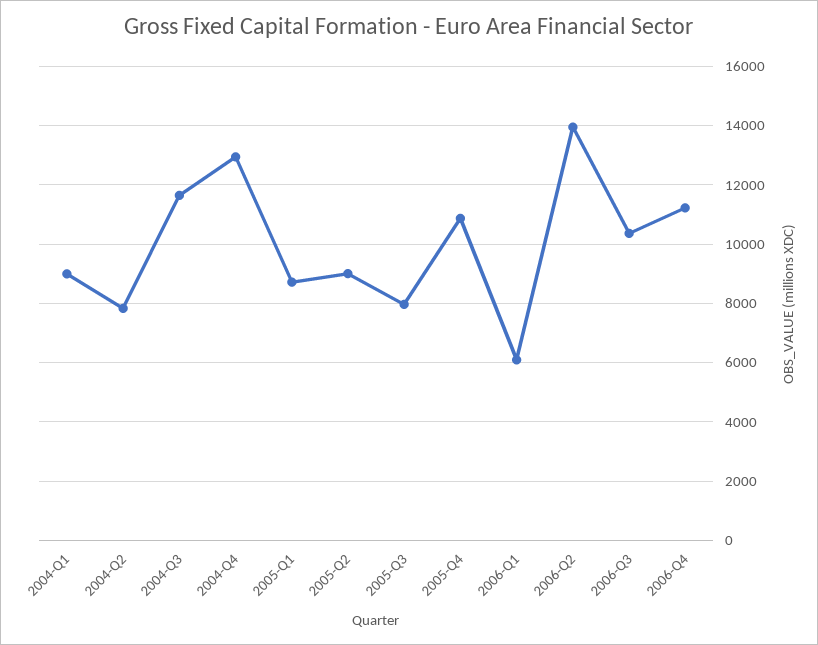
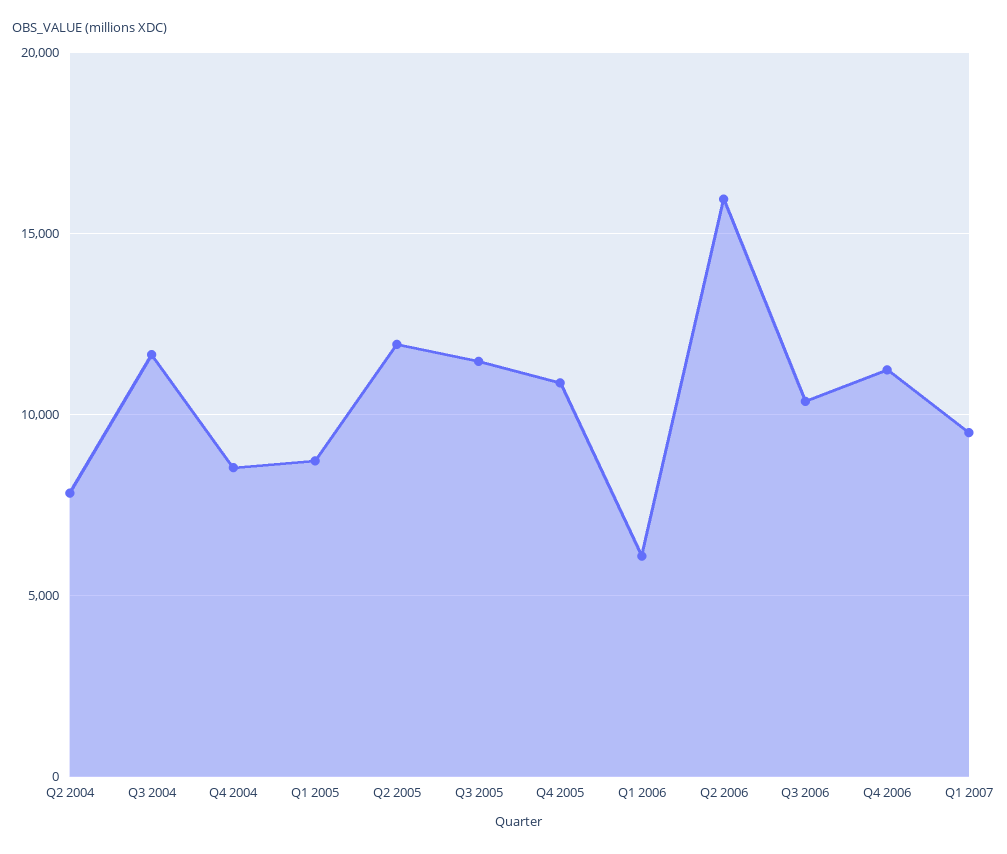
2004-Q1: 9000 -> none
2004-Q4: 13000 -> 8500
2005-Q2: 9000 -> 12000
2005-Q3: 8000 -> 11500
2006-Q2: 14000 -> 16000
Q1 2007: none -> 9500

